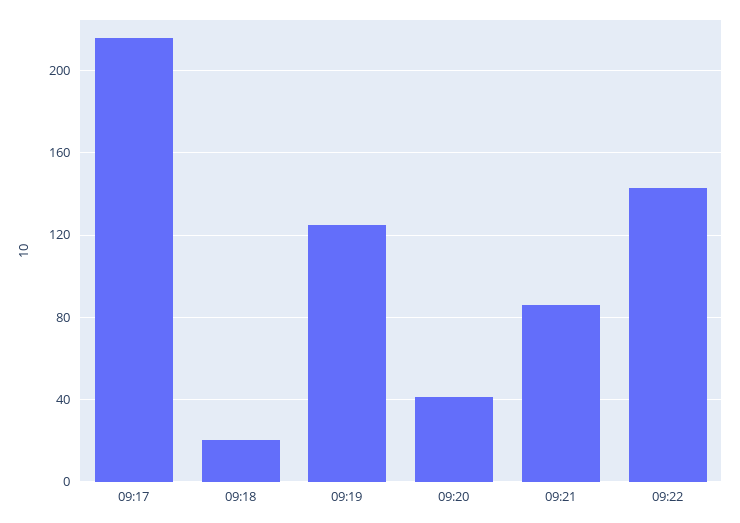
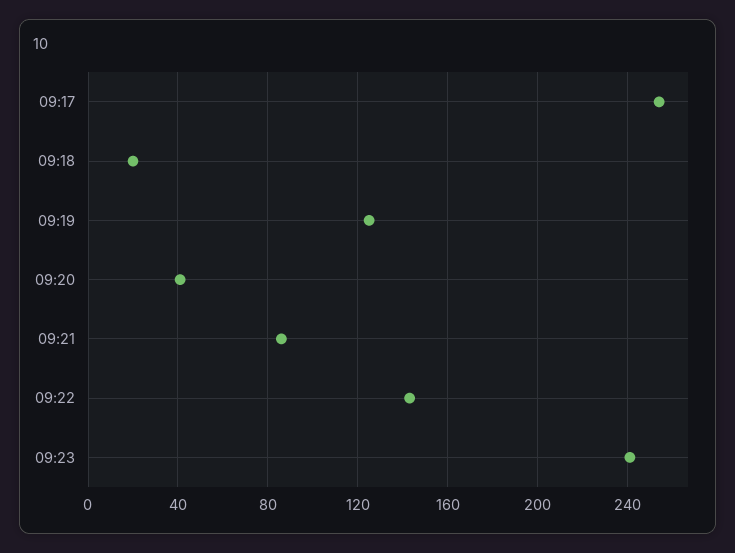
09:17: 215 -> 255
09:23: none -> 240

